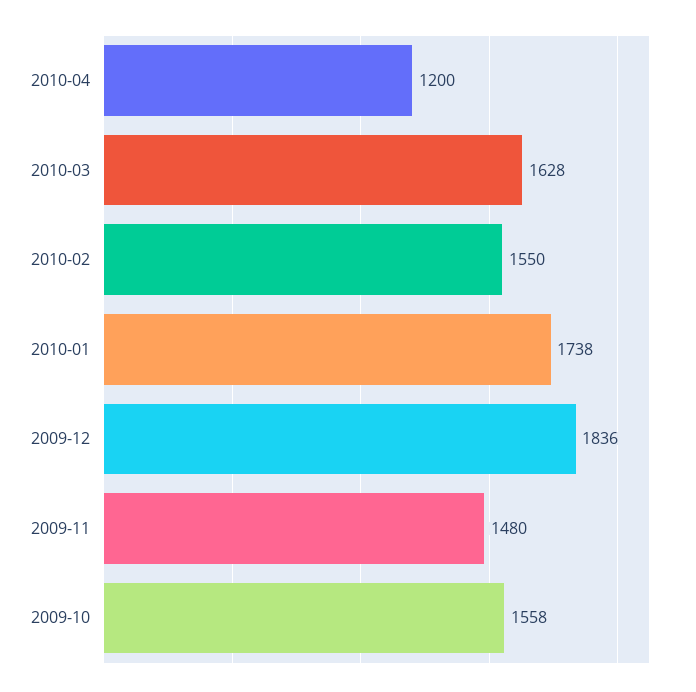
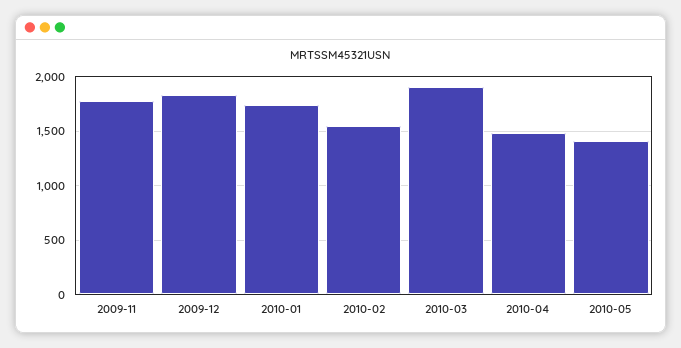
2010-04: 1200 -> 1500
2010-03: 1628 -> 1900
2009-11: 1480 -> 1800
2009-10: 1558 -> none
2010-05: none -> 1400

